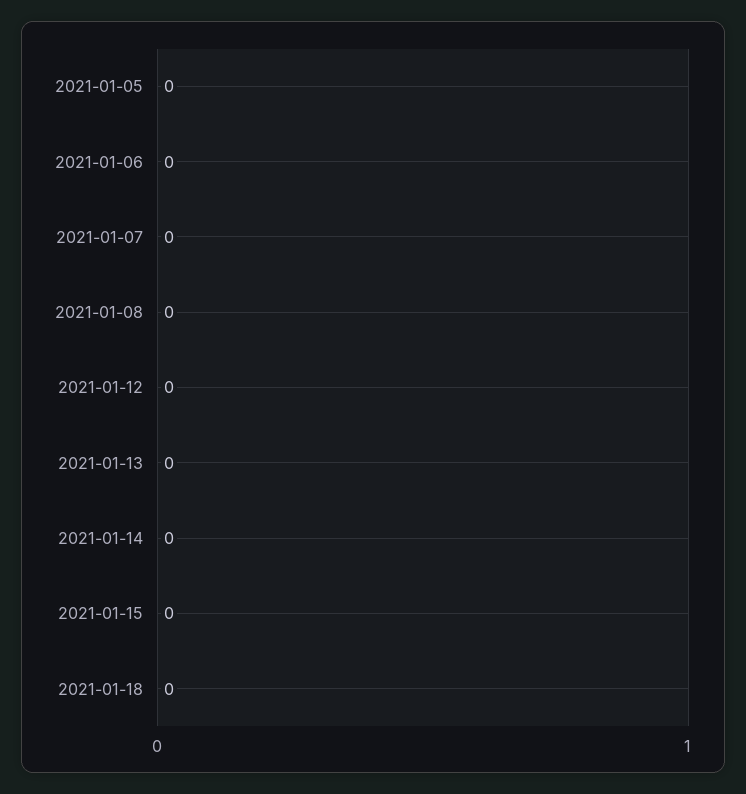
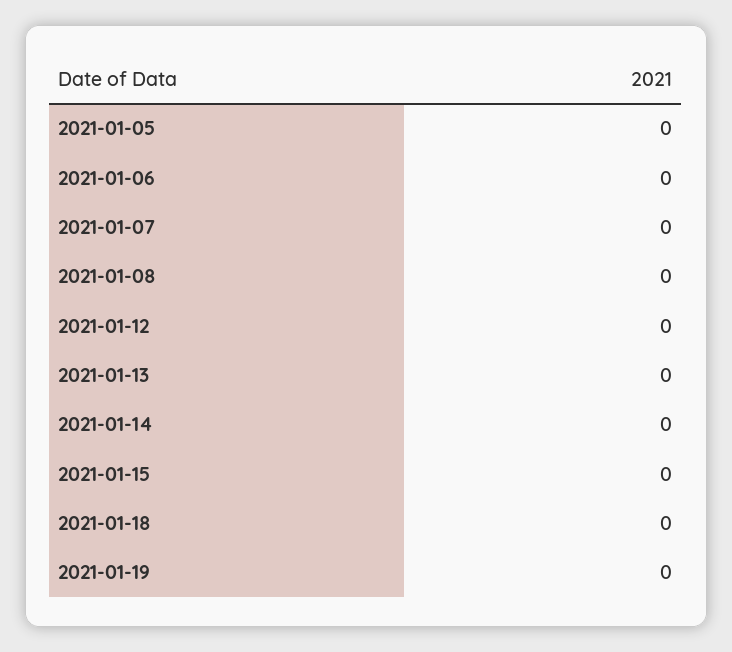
2021-01-19: none -> 0

